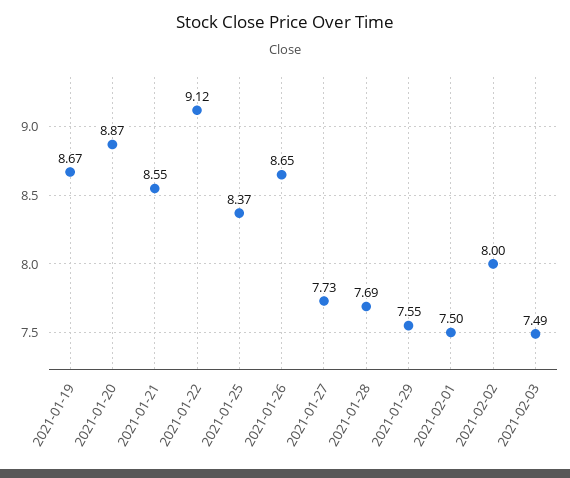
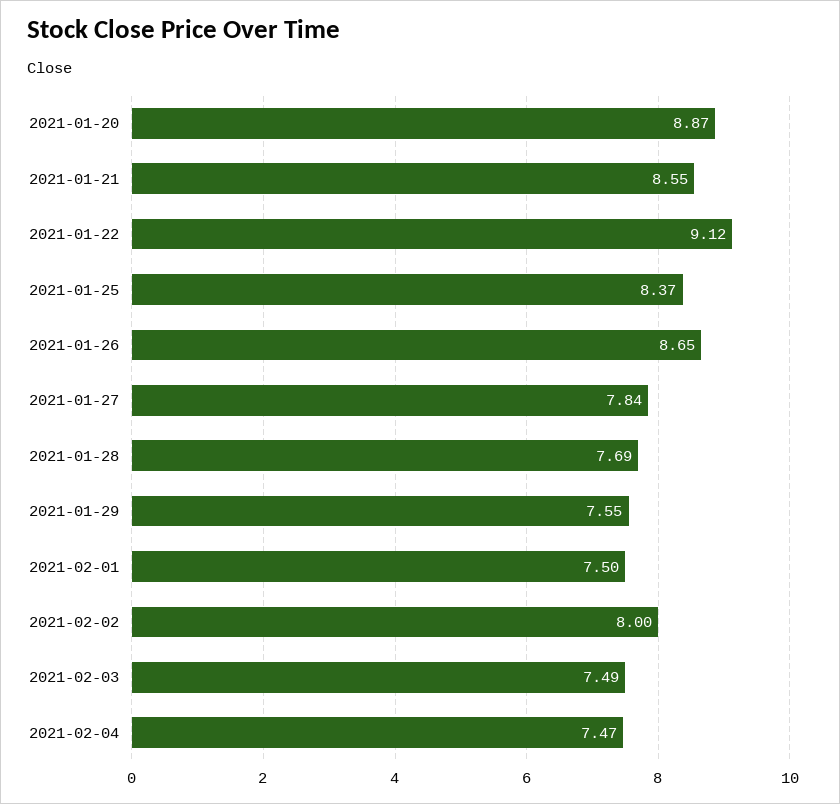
2021-01-19: 8.67 -> none
2021-01-27: 7.73 -> 7.84
2021-02-04: none -> 7.47

